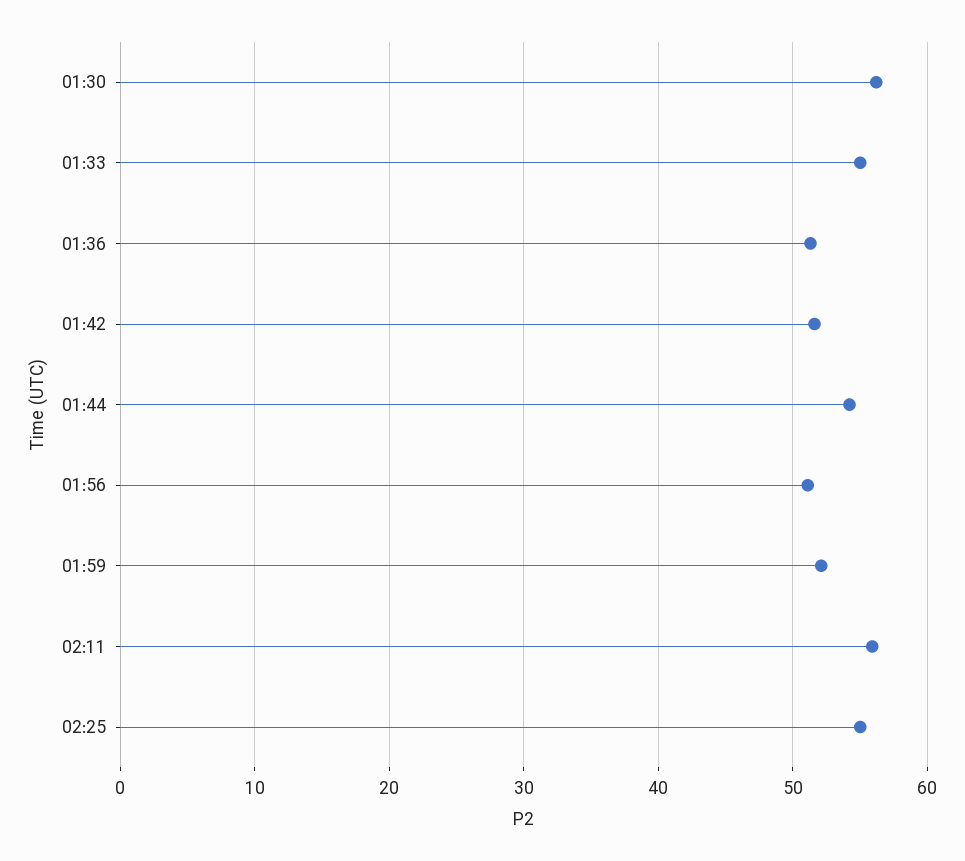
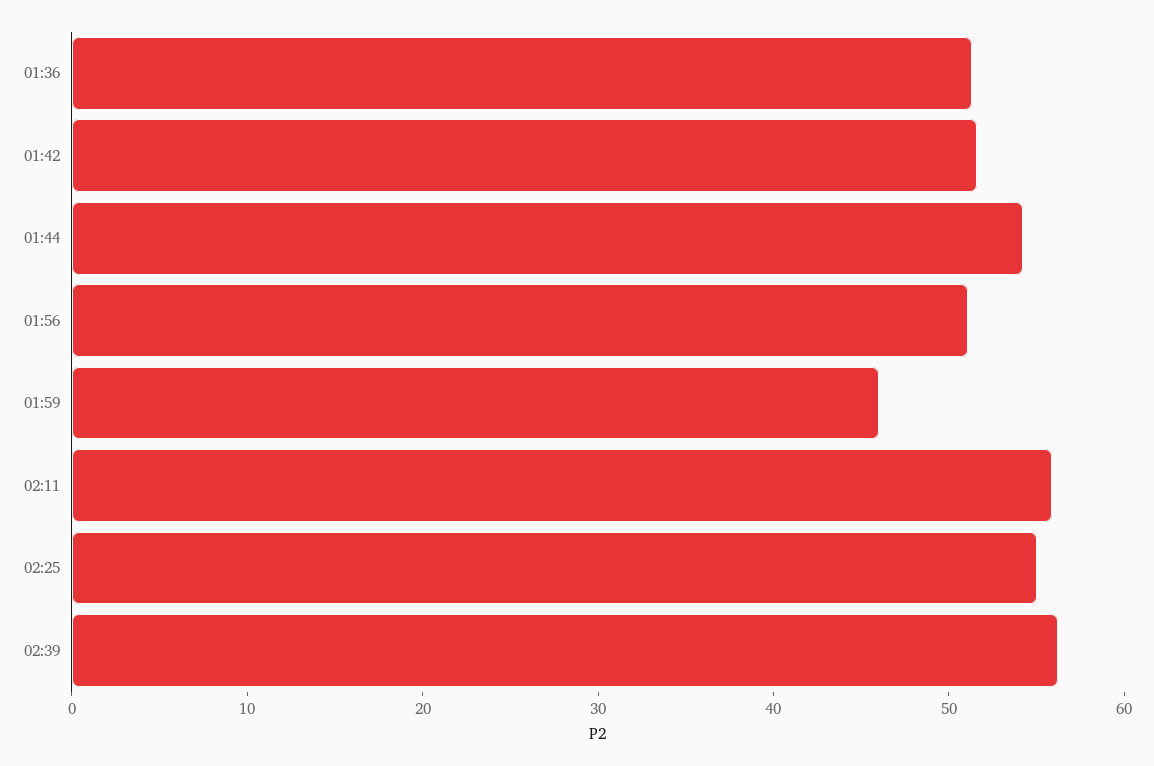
01:30: 56 -> none
01:33: 55 -> none
01:59: 52 -> 46
02:39: none -> 56

